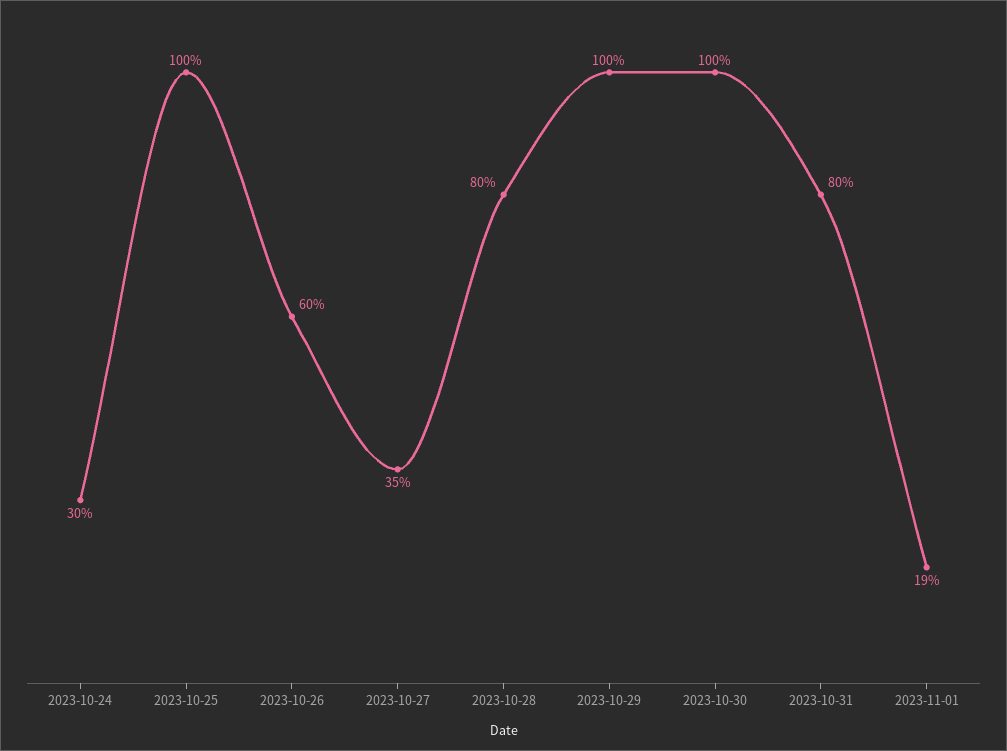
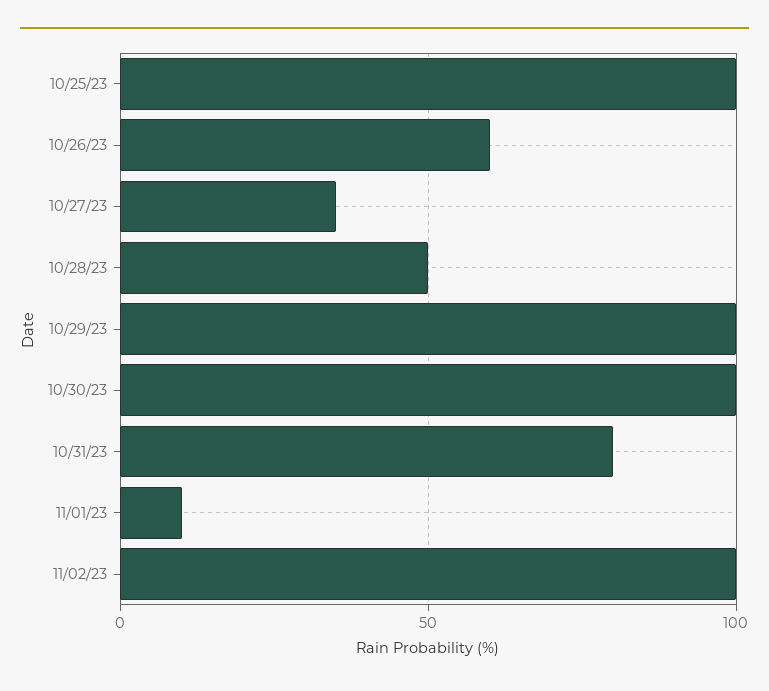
2023-10-24: 30 -> none
2023-10-28: 80 -> 50
2023-11-01: 19 -> 10
11/02/23: none -> 100

